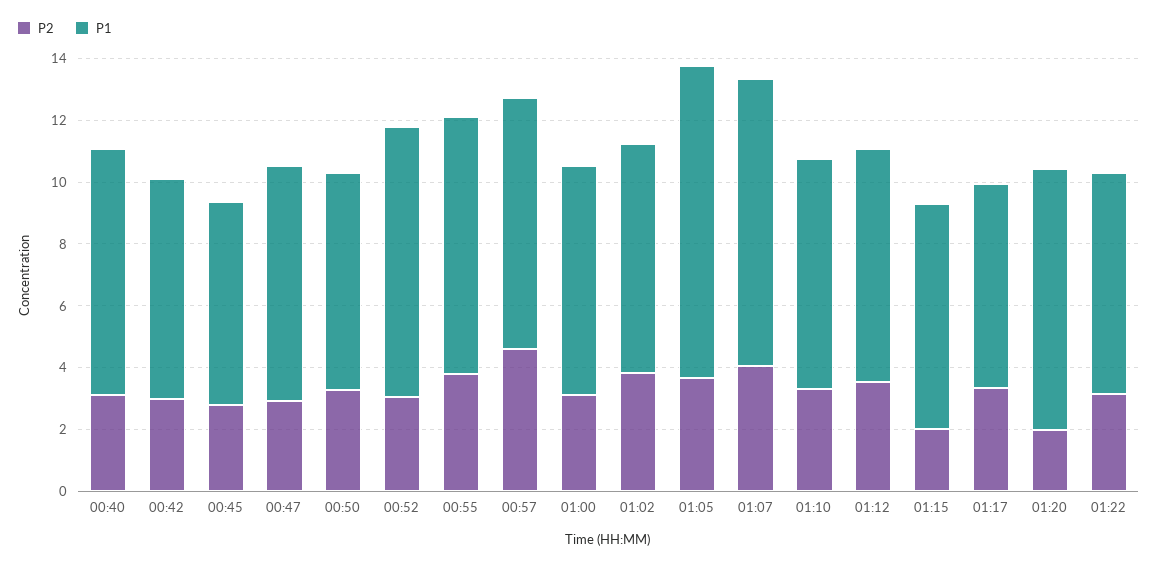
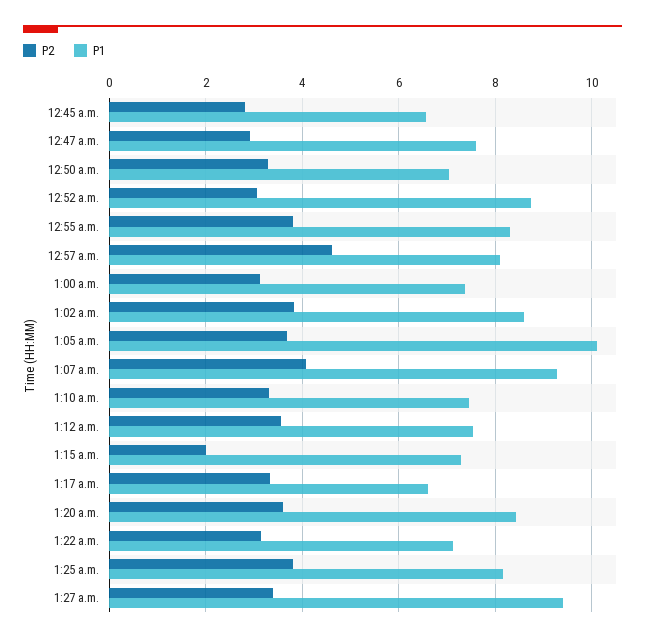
P2, 00:40: 3 -> none
P1, 00:40: 8 -> none
P2, 00:42: 3 -> none
P1, 00:42: 7 -> none
P1, 01:02: 7.5 -> 8.6
P2, 01:20: 2 -> 3.6
P2, 1:25 a.m.: none -> 3.8
P1, 1:25 a.m.: none -> 8.2
P2, 1:27 a.m.: none -> 3.4
P1, 1:27 a.m.: none -> 9.4

